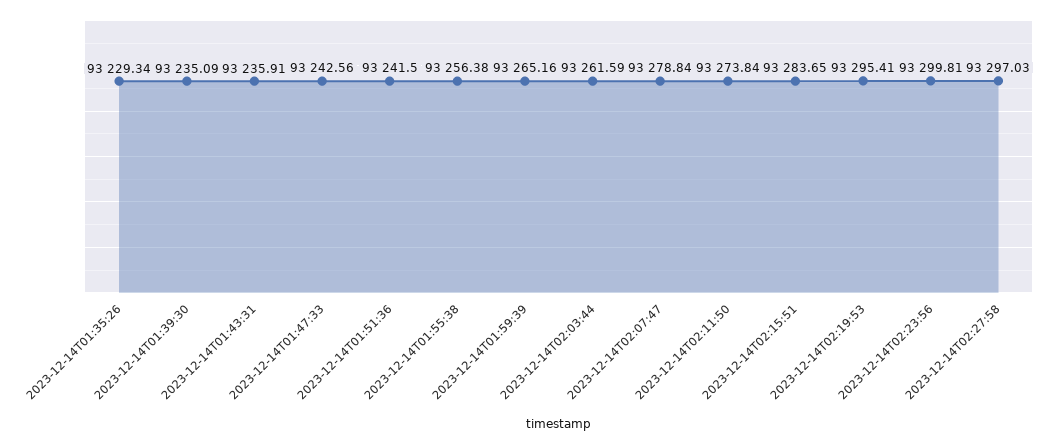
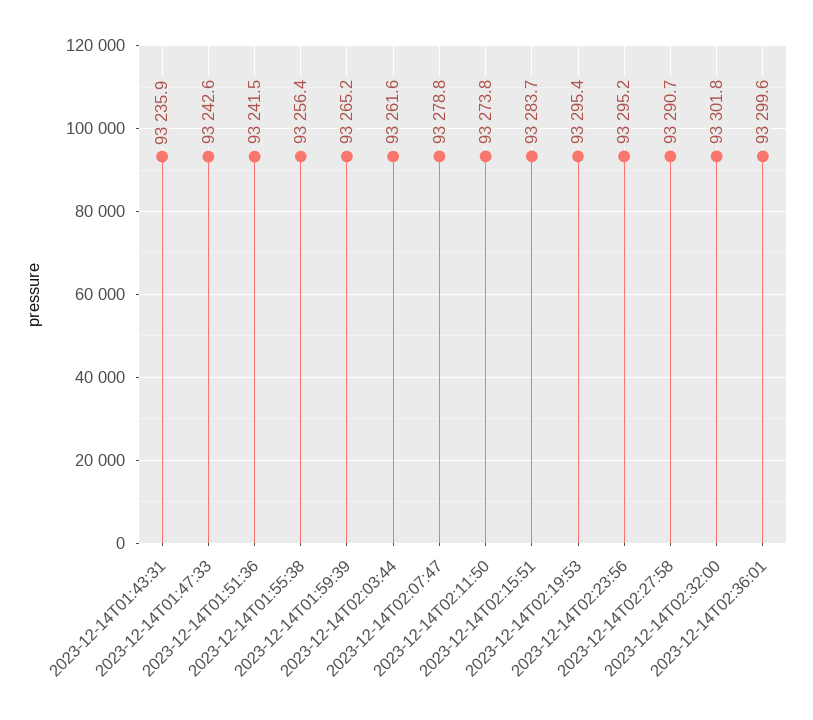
2023-12-14T01:35:26: 93229.34 -> none
2023-12-14T01:39:30: 93235.09 -> none
2023-12-14T02:23:56: 93299.81 -> 93295.2
2023-12-14T02:27:58: 93297.03 -> 93290.7
2023-12-14T02:32:00: none -> 93301.8
2023-12-14T02:36:01: none -> 93299.6

